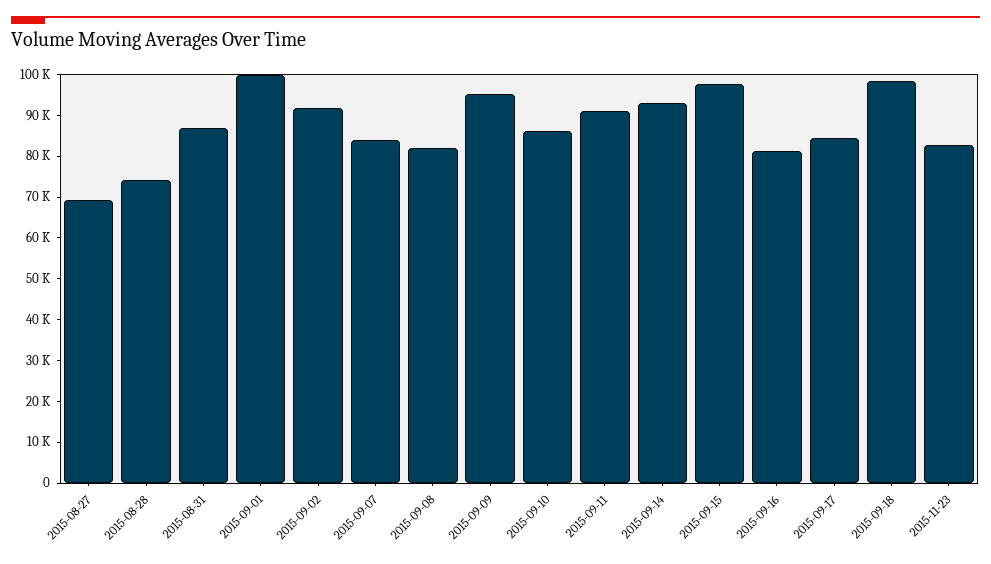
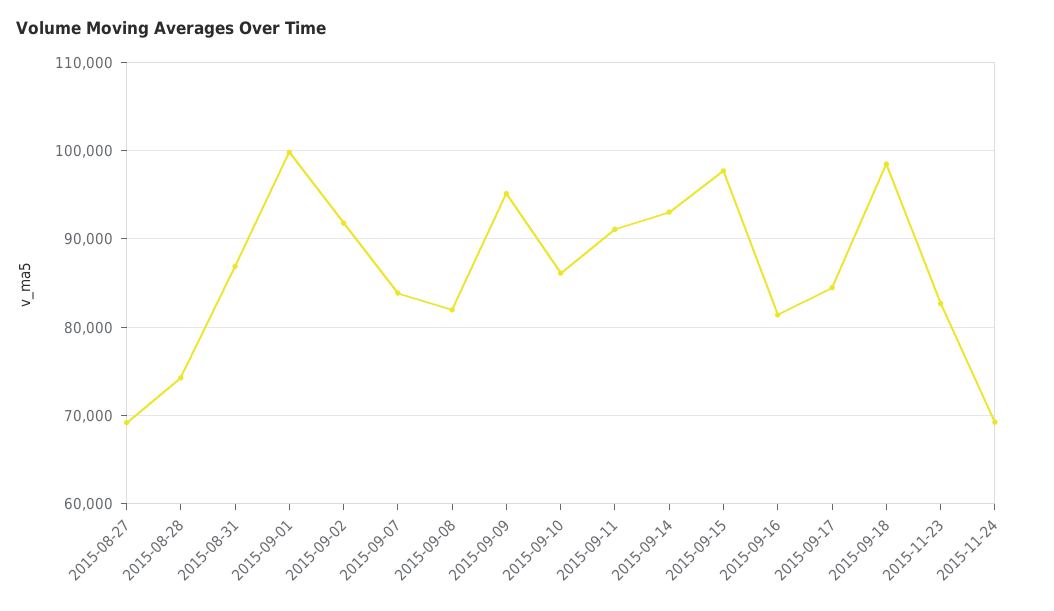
2015-11-24: none -> 69000

